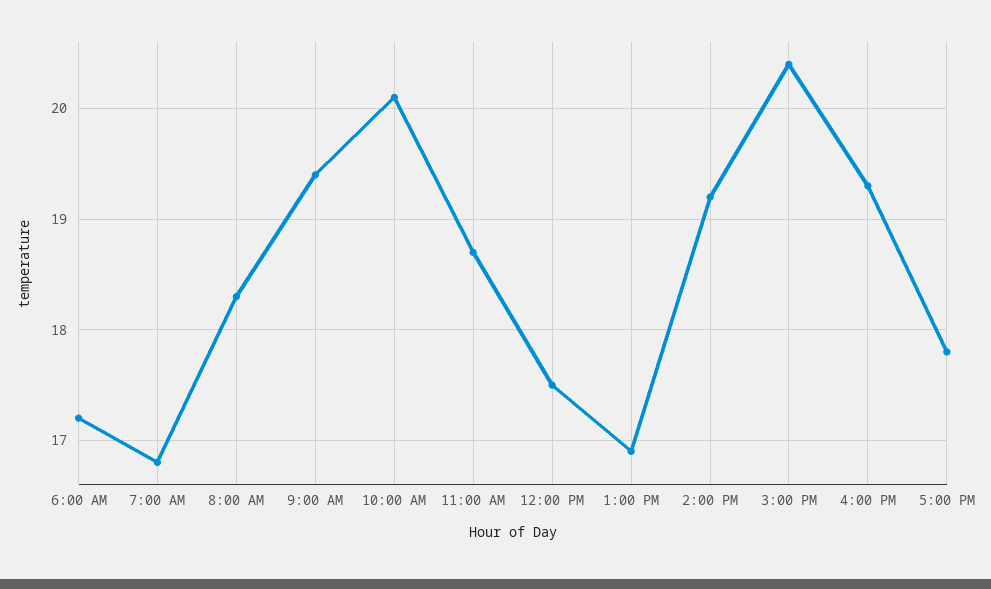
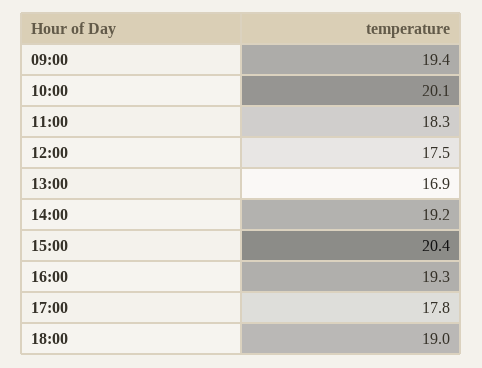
6:00 AM: 17.2 -> none
7:00 AM: 16.8 -> none
8:00 AM: 18.3 -> none
11:00 AM: 18.7 -> 18.3
18:00: none -> 19

